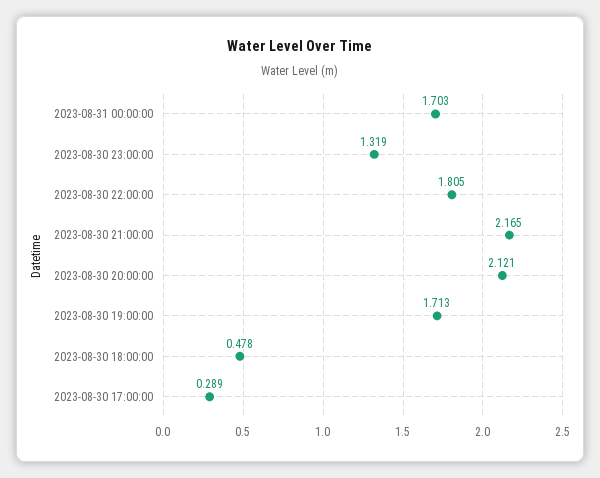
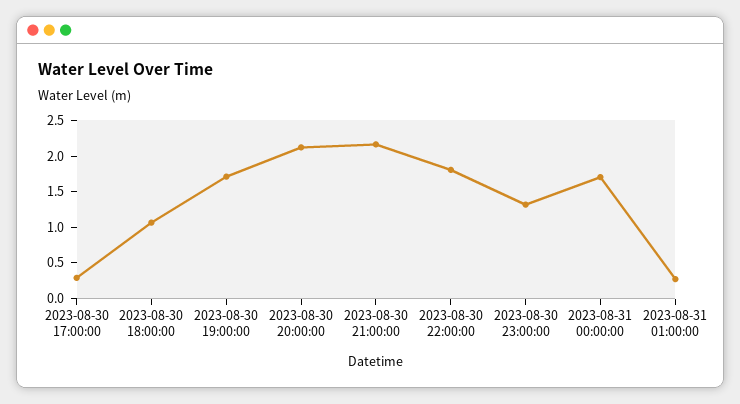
2023-08-30 18:00:00: 0.478 -> 1
2023-08-31 01:00:00: none -> 0.25

